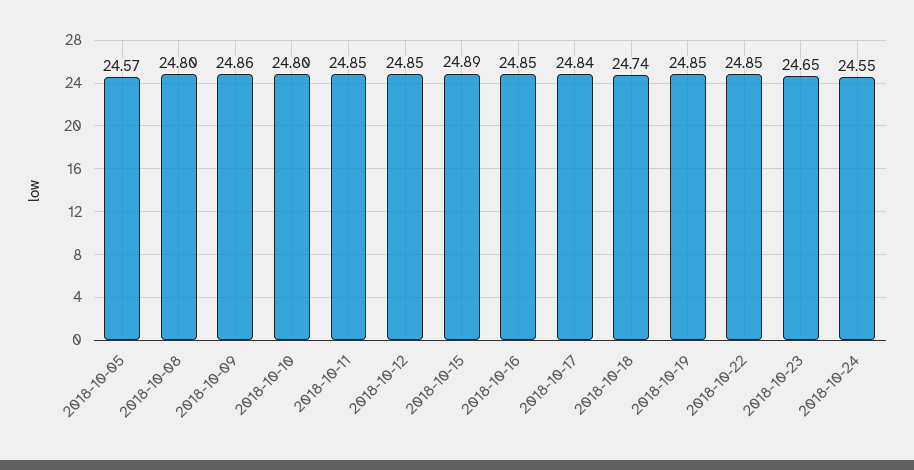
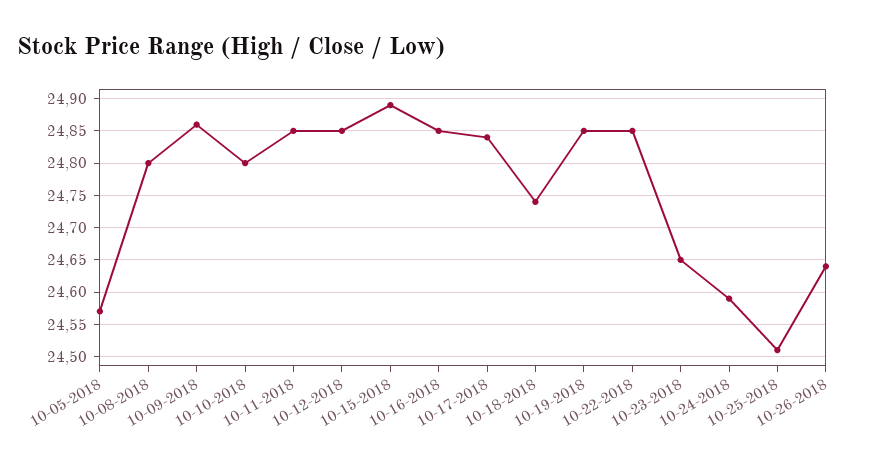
2018-10-24: 24.55 -> 24.59
10-25-2018: none -> 24.51
10-26-2018: none -> 24.64

